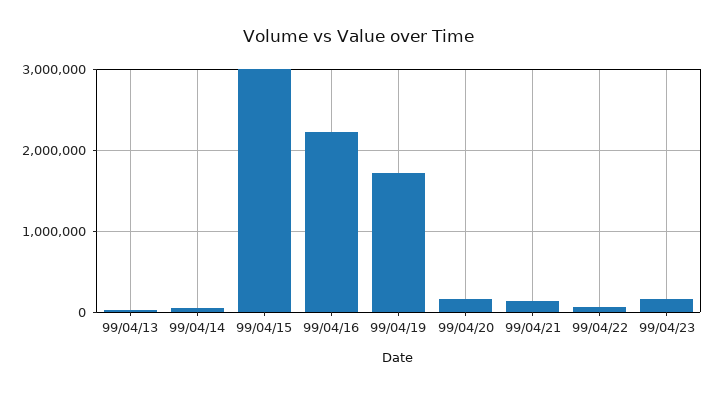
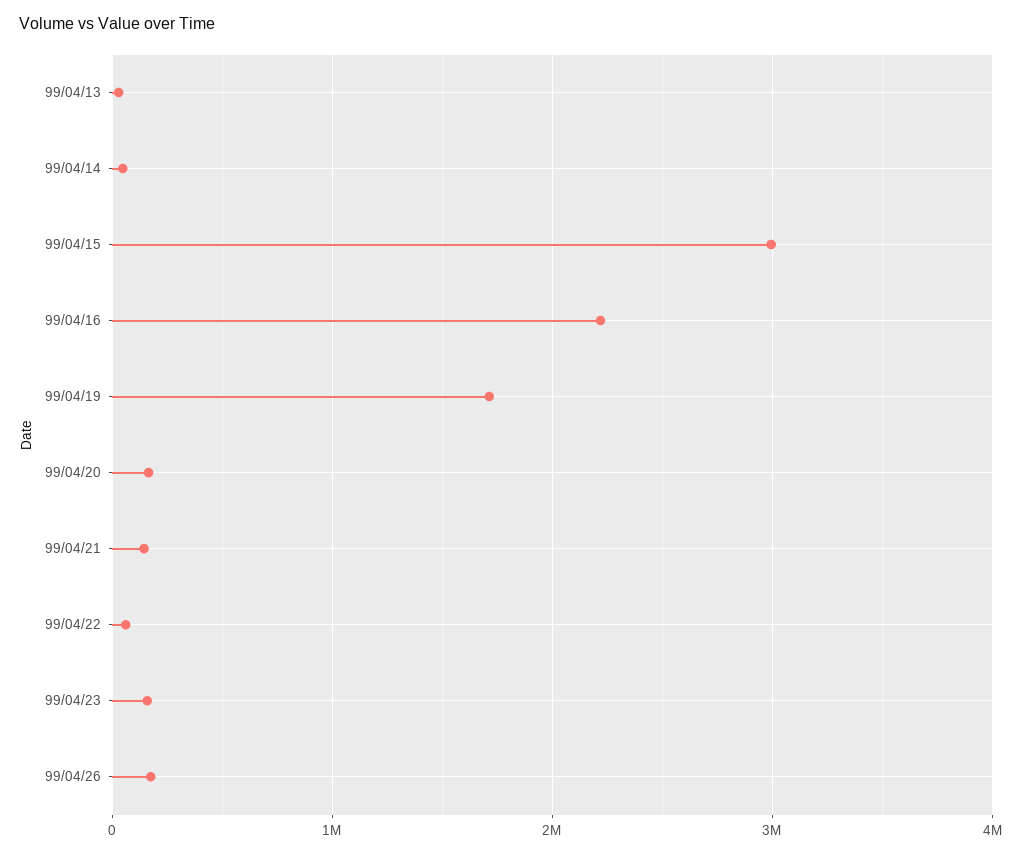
99/04/26: none -> 200000

